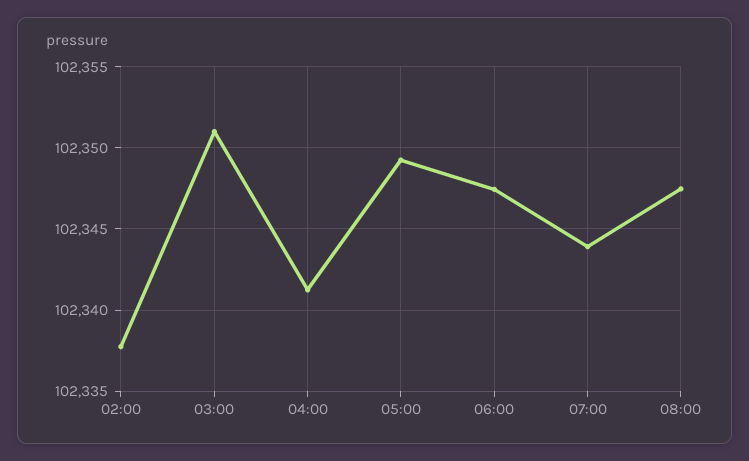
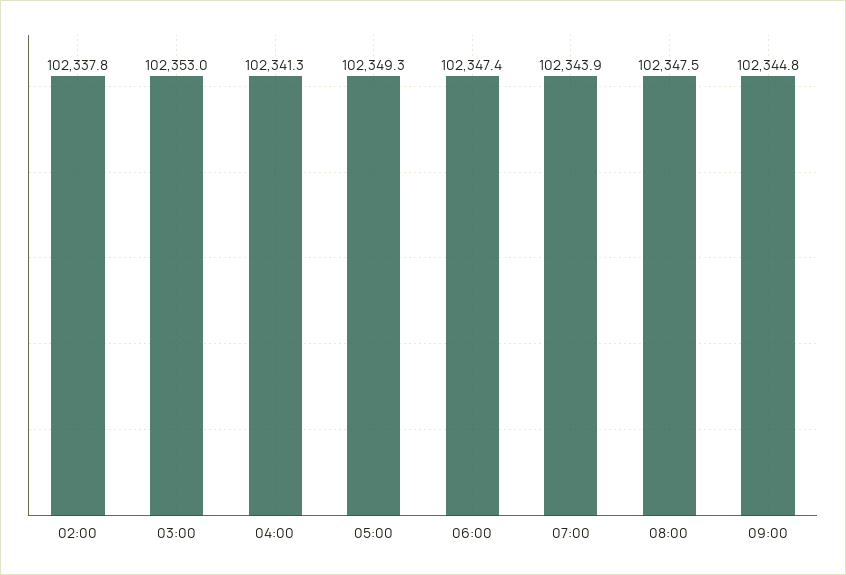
03:00: 102351 -> 102353
09:00: none -> 102344.8

